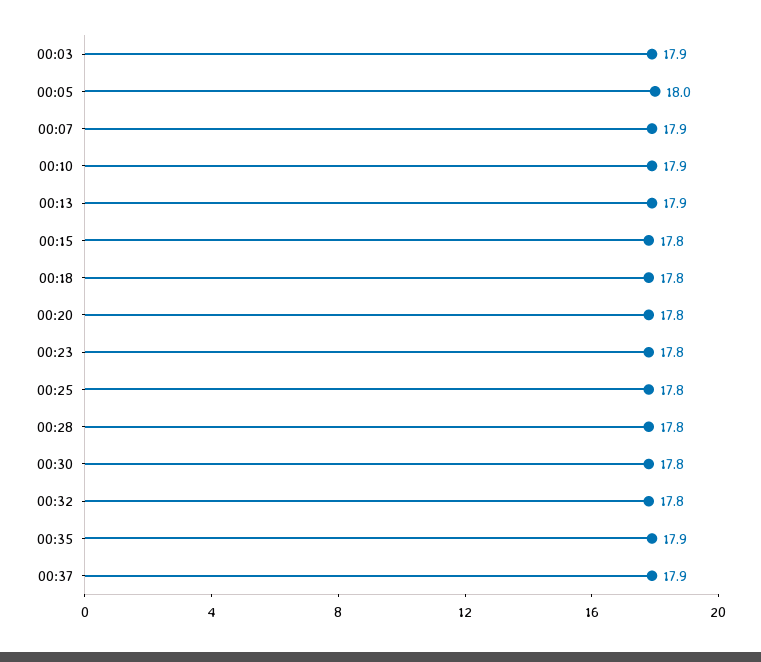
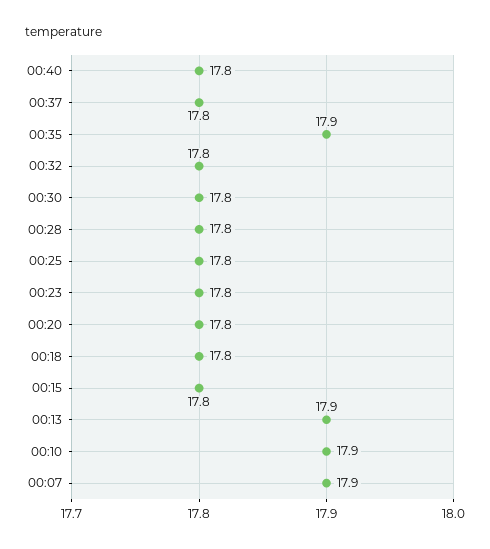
00:03: 17.9 -> none
00:05: 18 -> none
00:37: 17.9 -> 17.8
00:40: none -> 17.8

